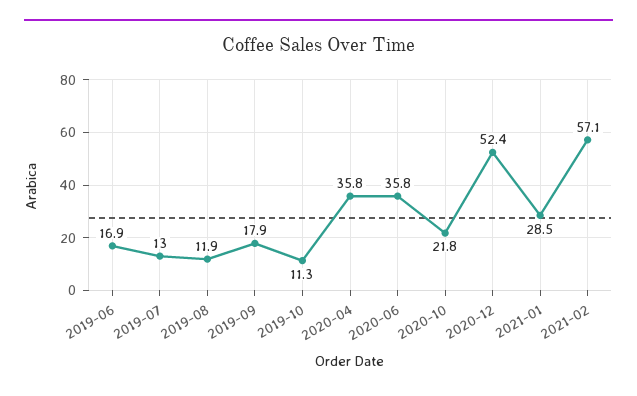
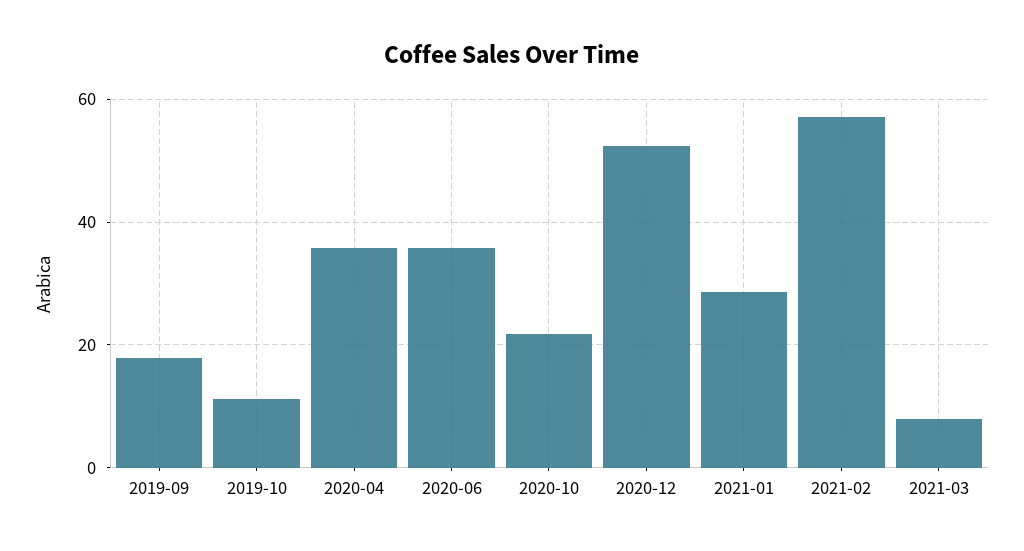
2019-06: 16.9 -> none
2019-07: 13 -> none
2019-08: 11.9 -> none
2021-03: none -> 8

